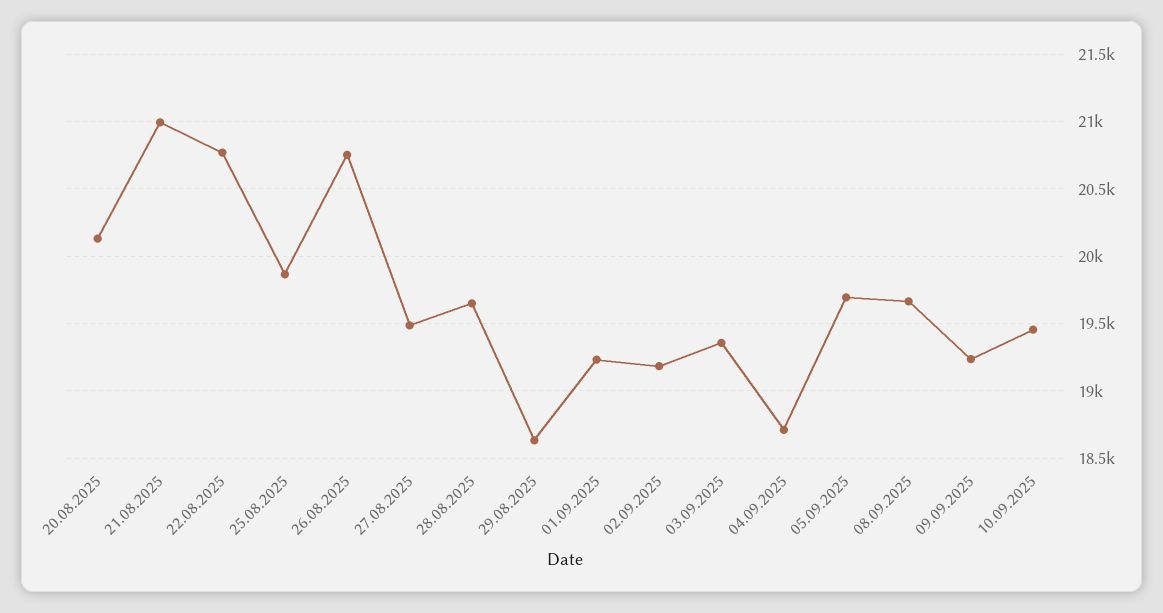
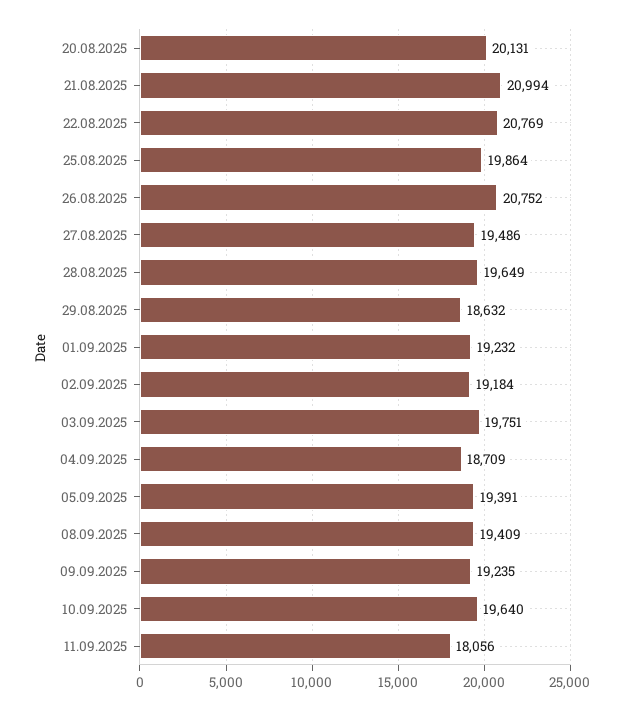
03.09.2025: 19350 -> 19751
05.09.2025: 19700 -> 19391
08.09.2025: 19650 -> 19409
10.09.2025: 19450 -> 19640
11.09.2025: none -> 18056

